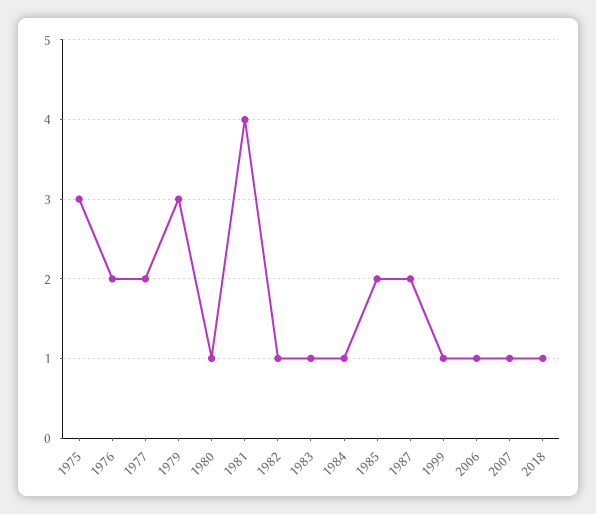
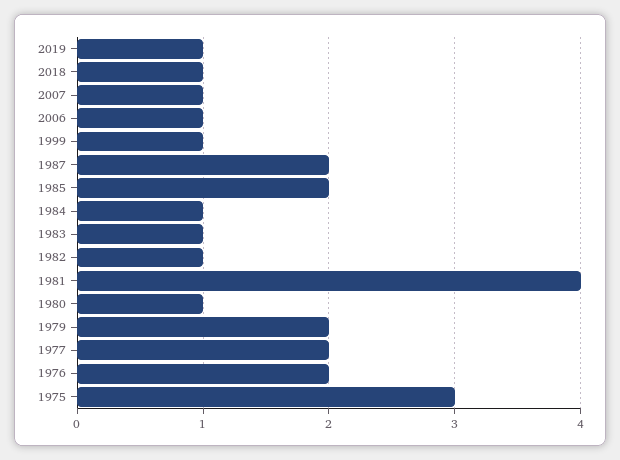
1979: 3 -> 2
2019: none -> 1

